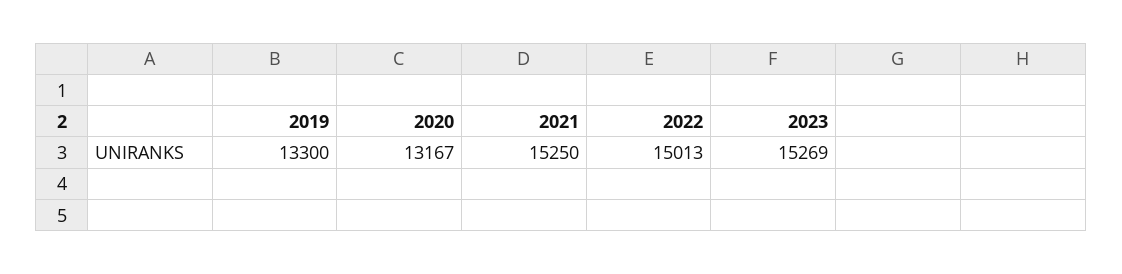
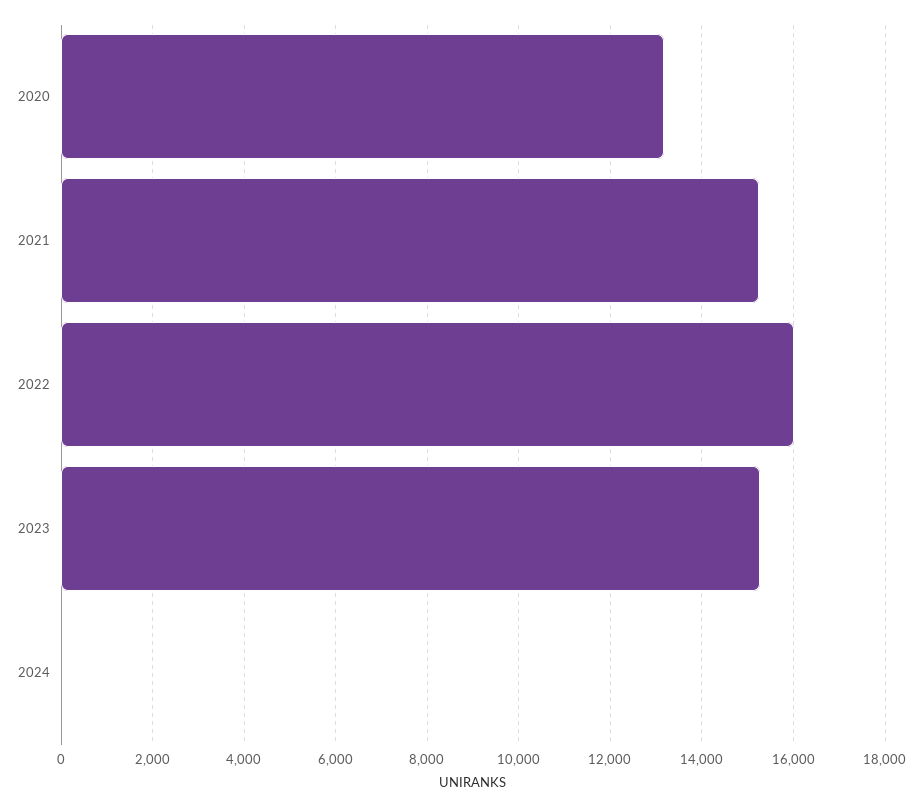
2019: 13300 -> none
2022: 15013 -> 16000
2024: none -> 0

